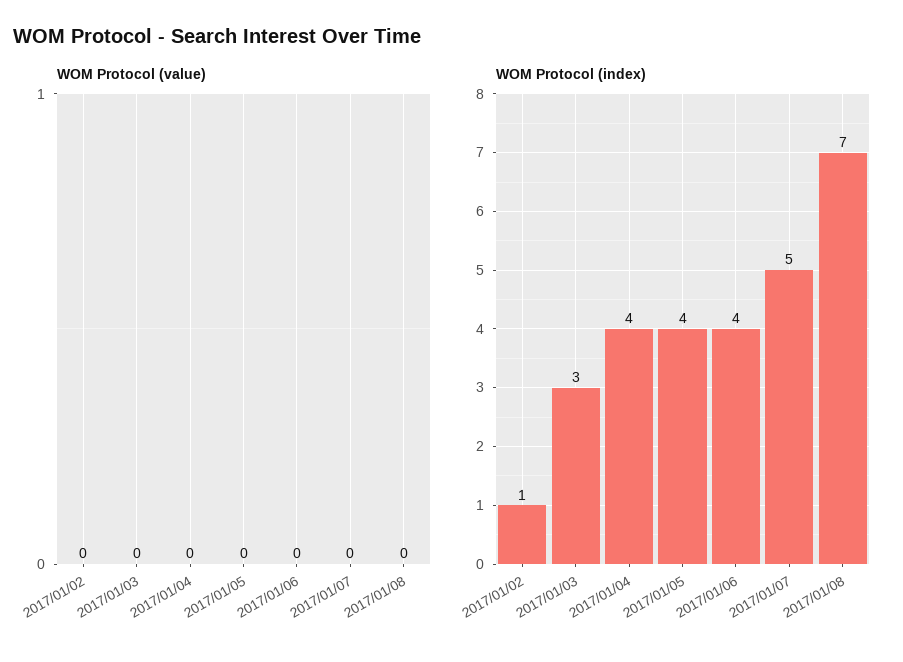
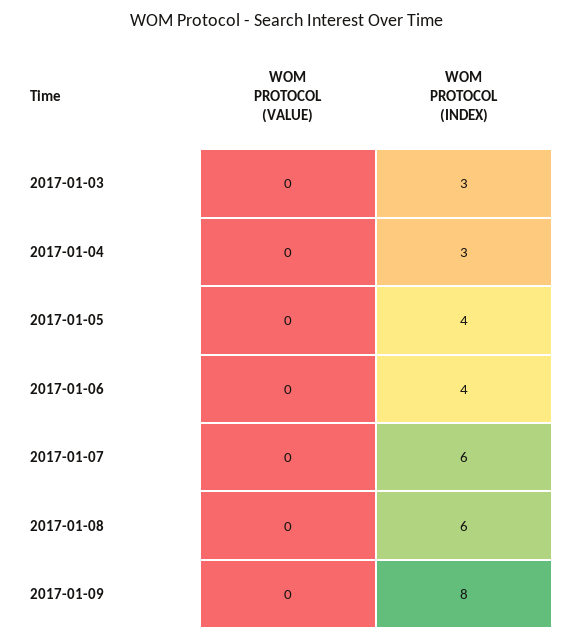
WOM Protocol (value), 2017/01/02: 0 -> none
WOM Protocol (index), 2017/01/02: 1 -> none
WOM Protocol (index), 2017/01/04: 4 -> 3
WOM Protocol (index), 2017/01/07: 5 -> 6
WOM Protocol (index), 2017/01/08: 7 -> 6
WOM Protocol (value), 2017-01-09: none -> 0
WOM Protocol (index), 2017-01-09: none -> 8

